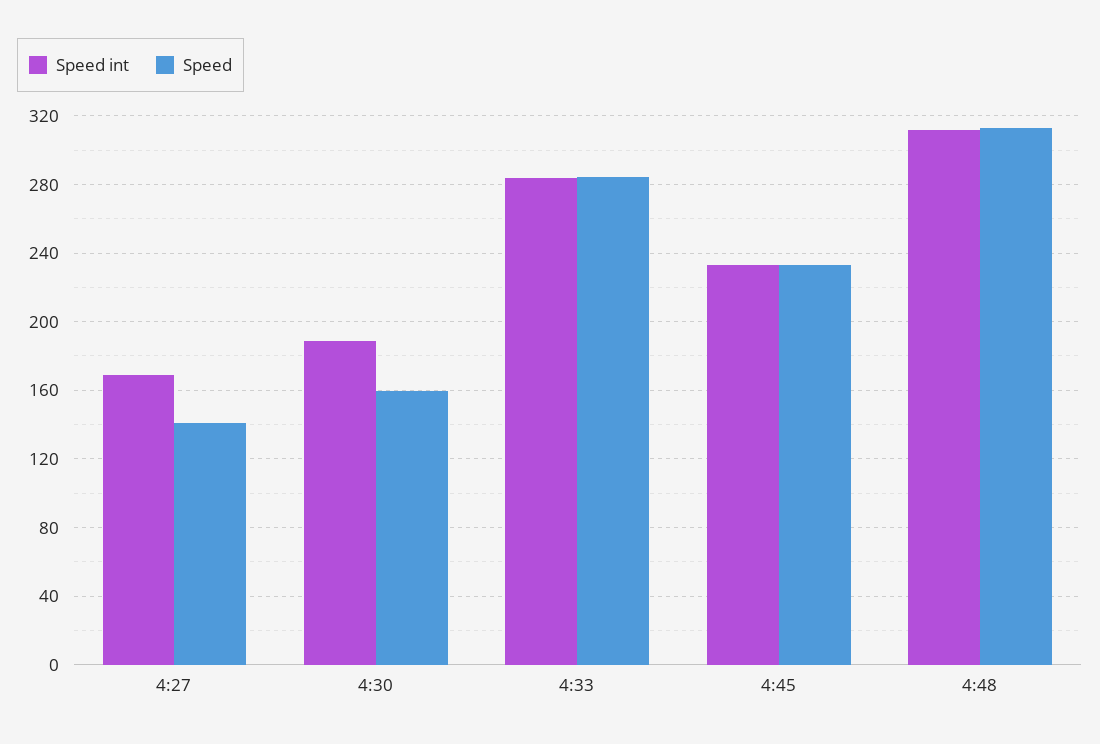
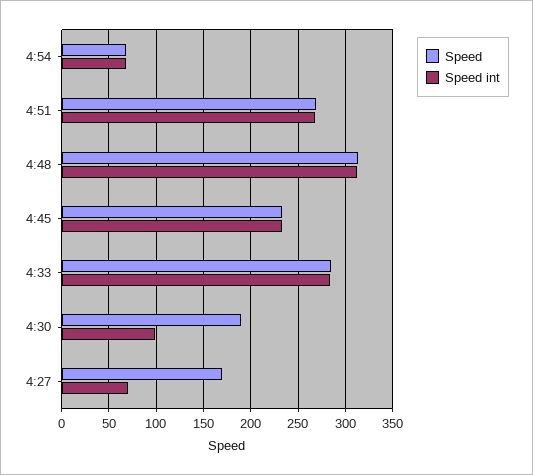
Speed int, 4:27: 170 -> 70
Speed, 4:27: 140 -> 170
Speed int, 4:30: 190 -> 100
Speed, 4:30: 160 -> 190
Speed, 4:54: none -> 70
Speed int, 4:54: none -> 70
Speed, 4:51: none -> 270
Speed int, 4:51: none -> 270

